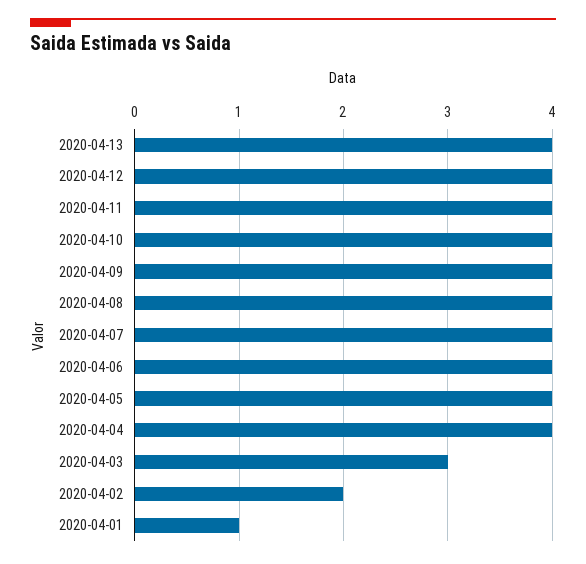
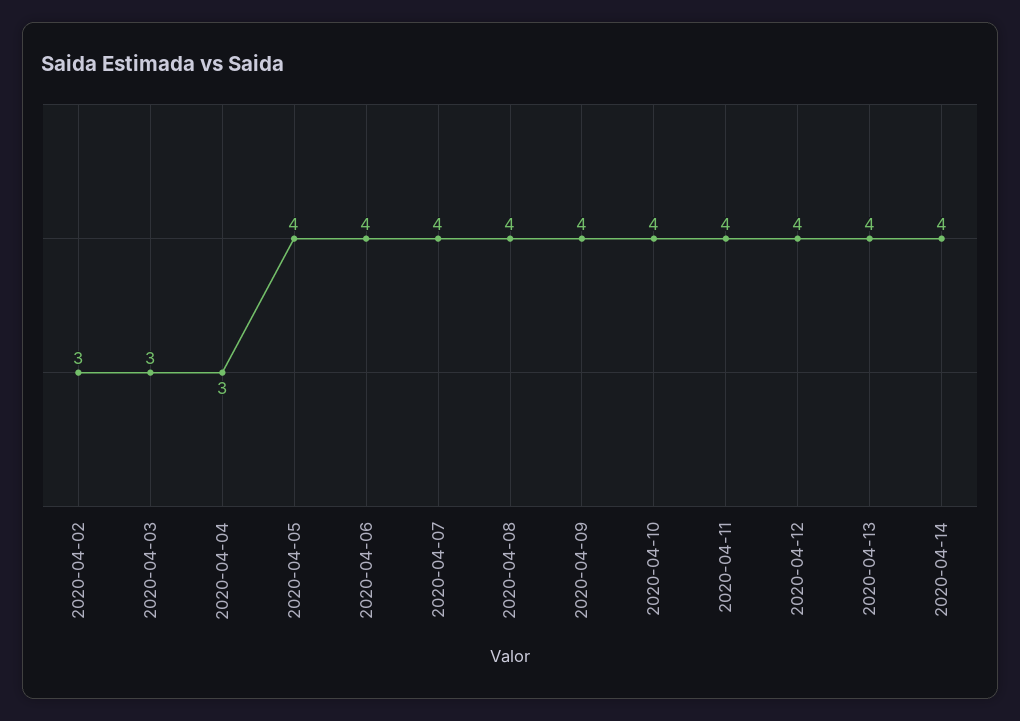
2020-04-04: 4 -> 3
2020-04-02: 2 -> 3
2020-04-01: 1 -> none
2020-04-14: none -> 4

